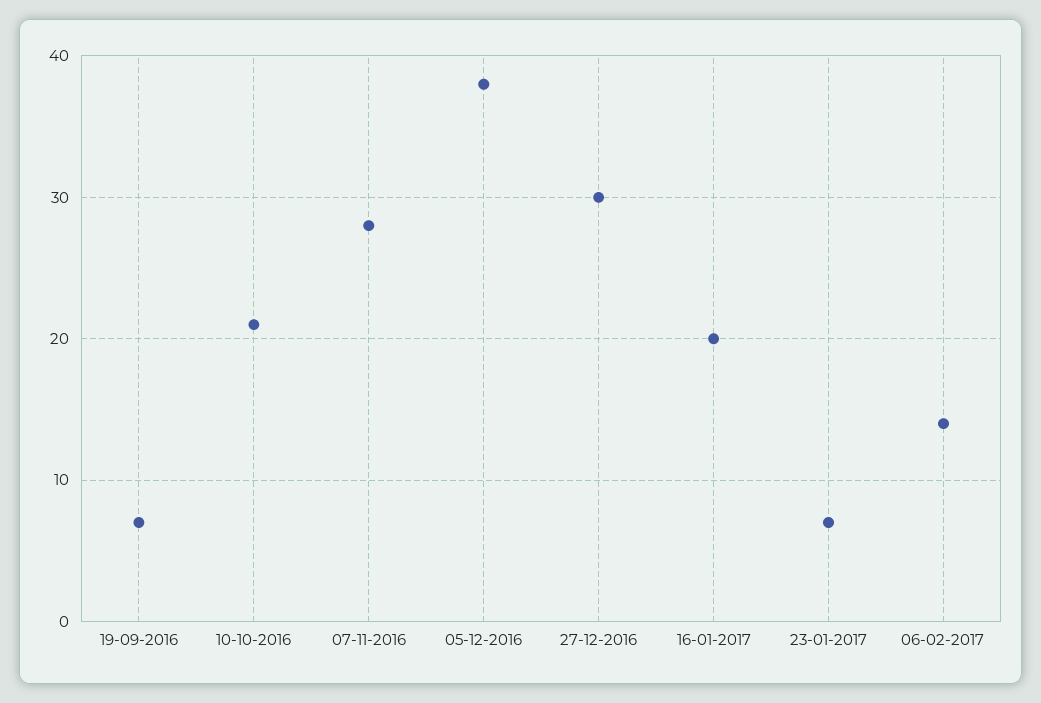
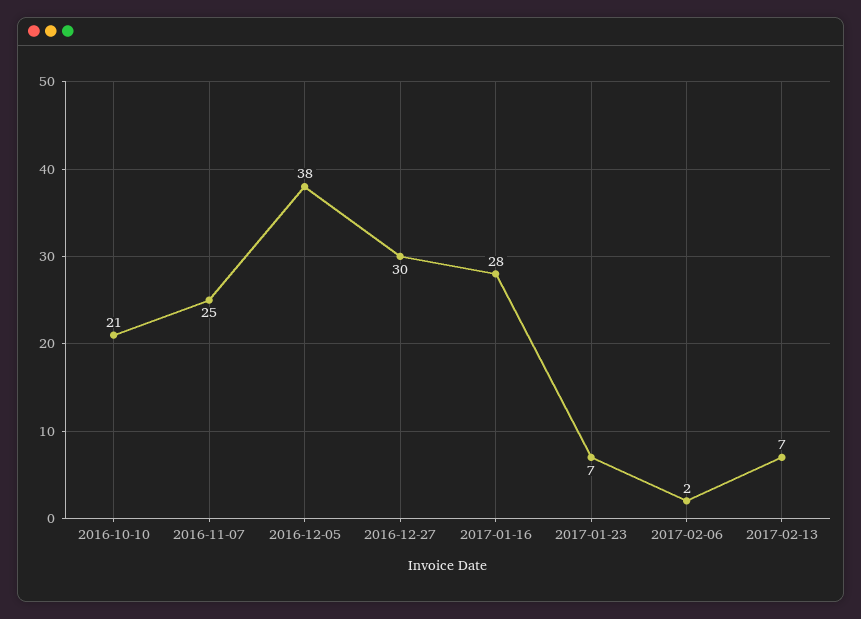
19-09-2016: 7 -> none
07-11-2016: 28 -> 25
16-01-2017: 20 -> 28
06-02-2017: 14 -> 2
2017-02-13: none -> 7

